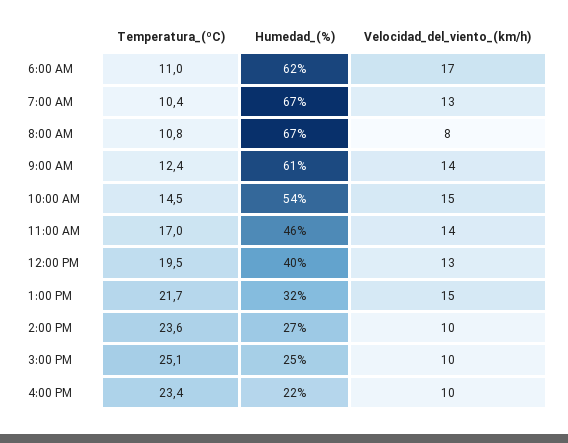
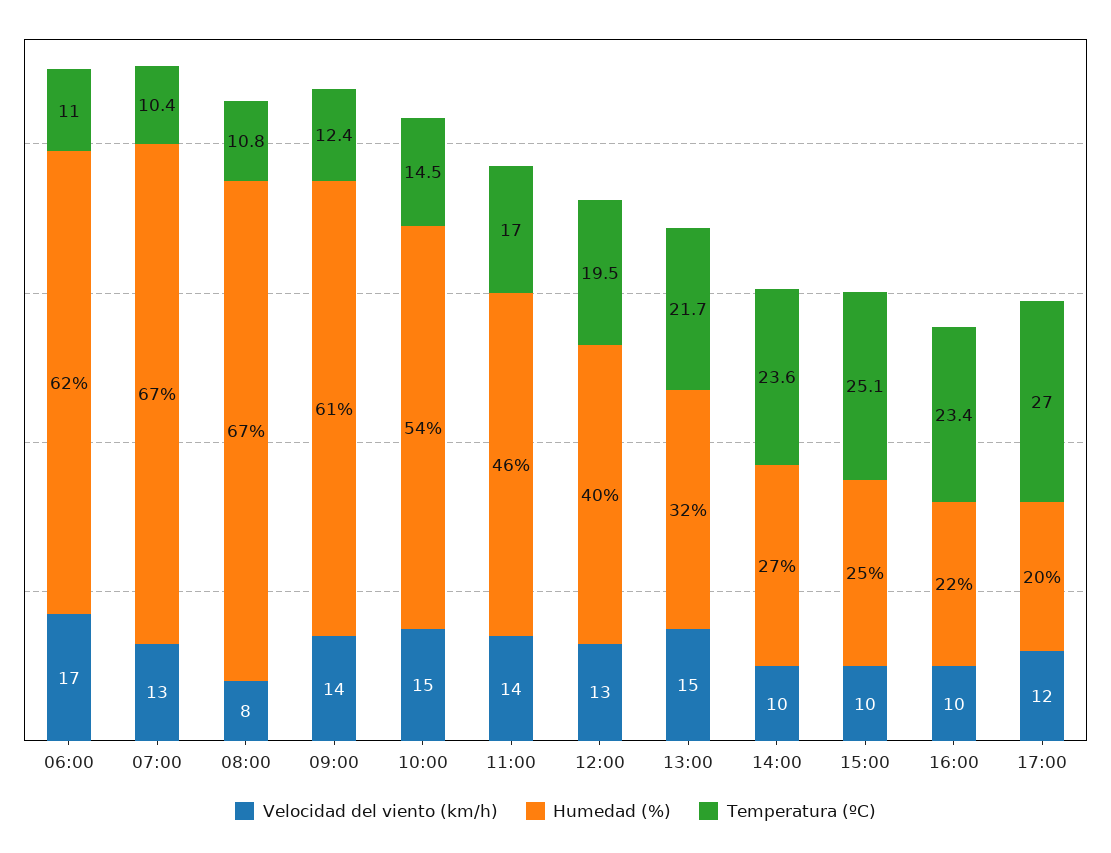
Velocidad_del_viento_(km/h), 17:00: none -> 12
Humedad_(%), 17:00: none -> 20
Temperatura_(ºC), 17:00: none -> 27

